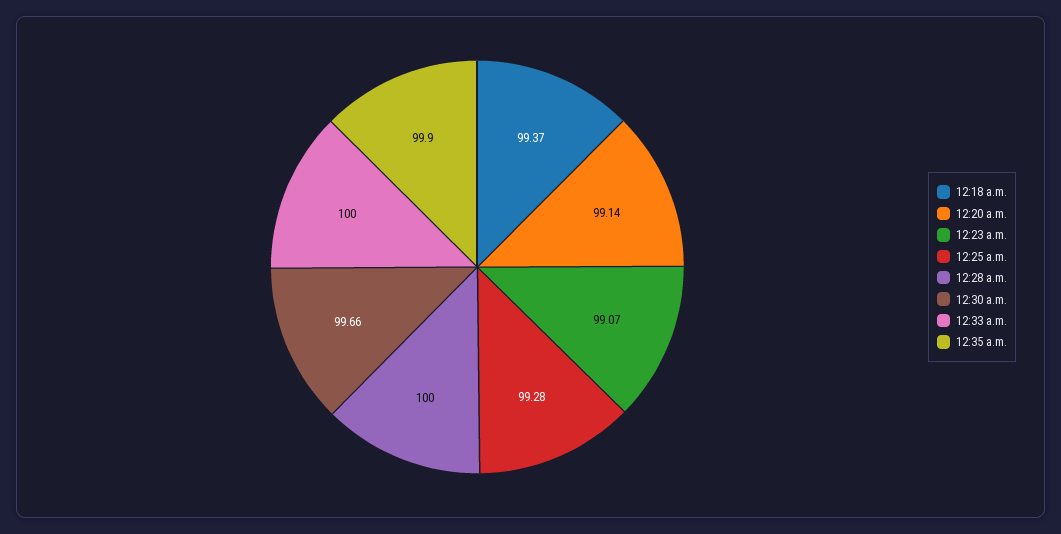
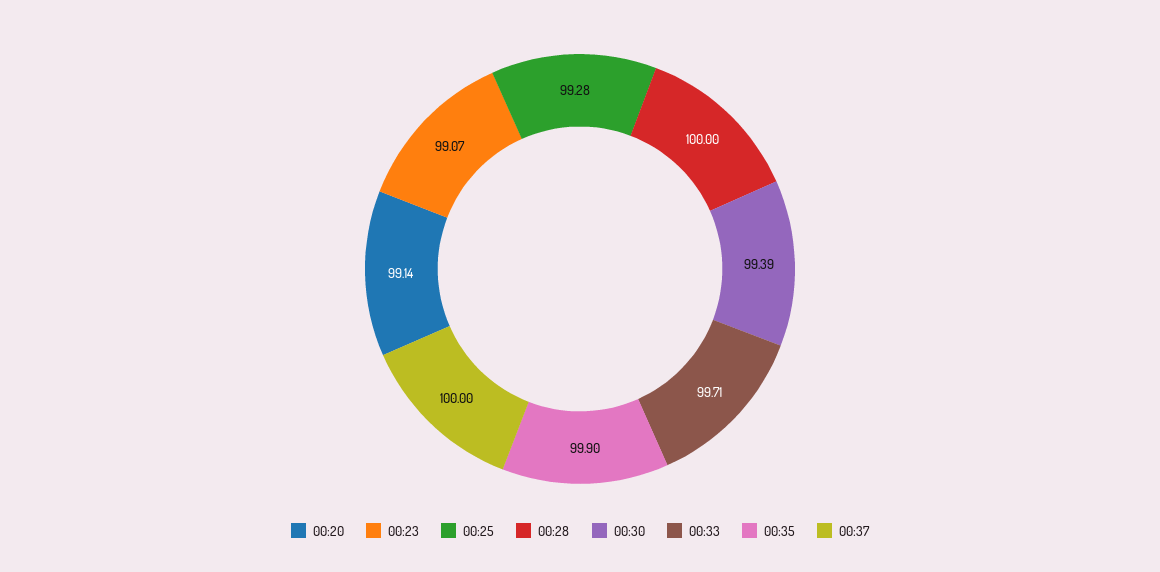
12:18 a.m.: 99.37 -> none
12:30 a.m.: 99.66 -> 99.39
12:33 a.m.: 100 -> 99.71
00:37: none -> 100

